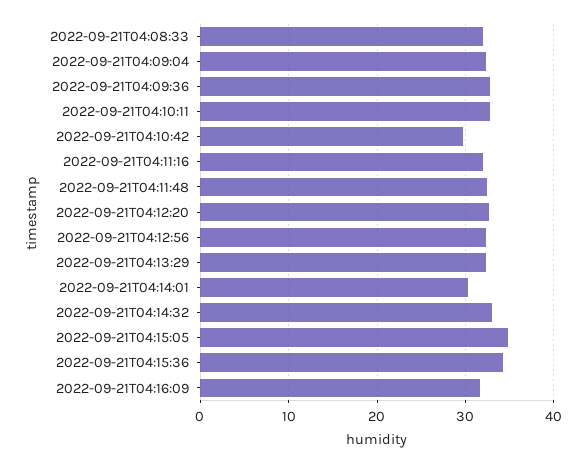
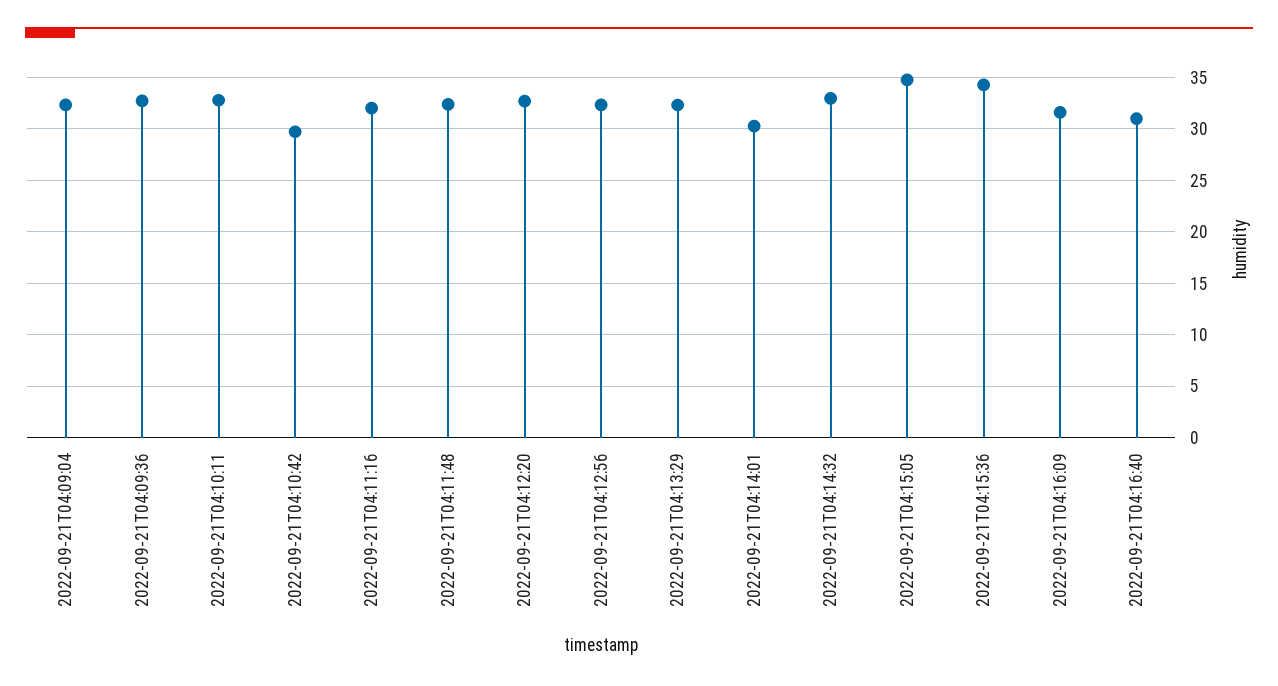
2022-09-21T04:08:33: 32 -> none
2022-09-21T04:16:40: none -> 31

